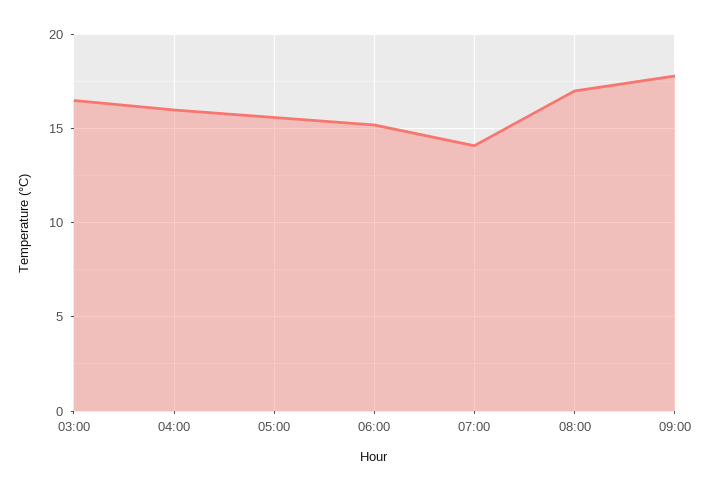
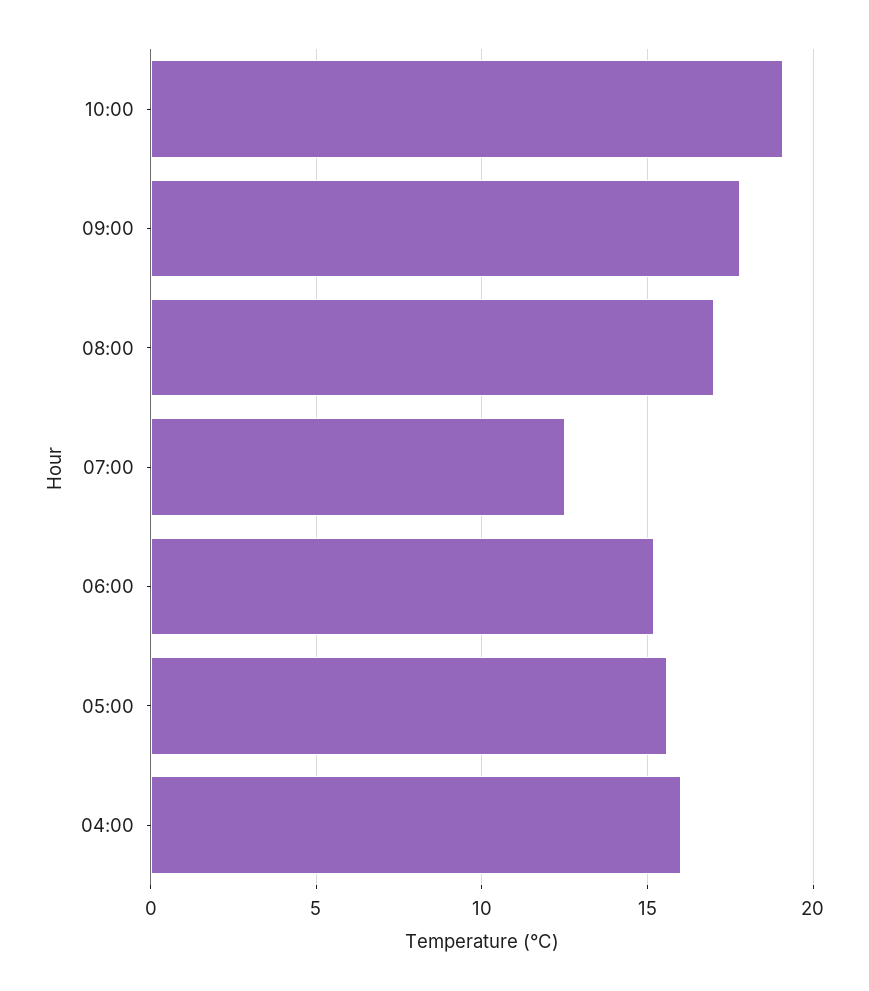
03:00: 16.5 -> none
07:00: 14 -> 12.5
10:00: none -> 19

